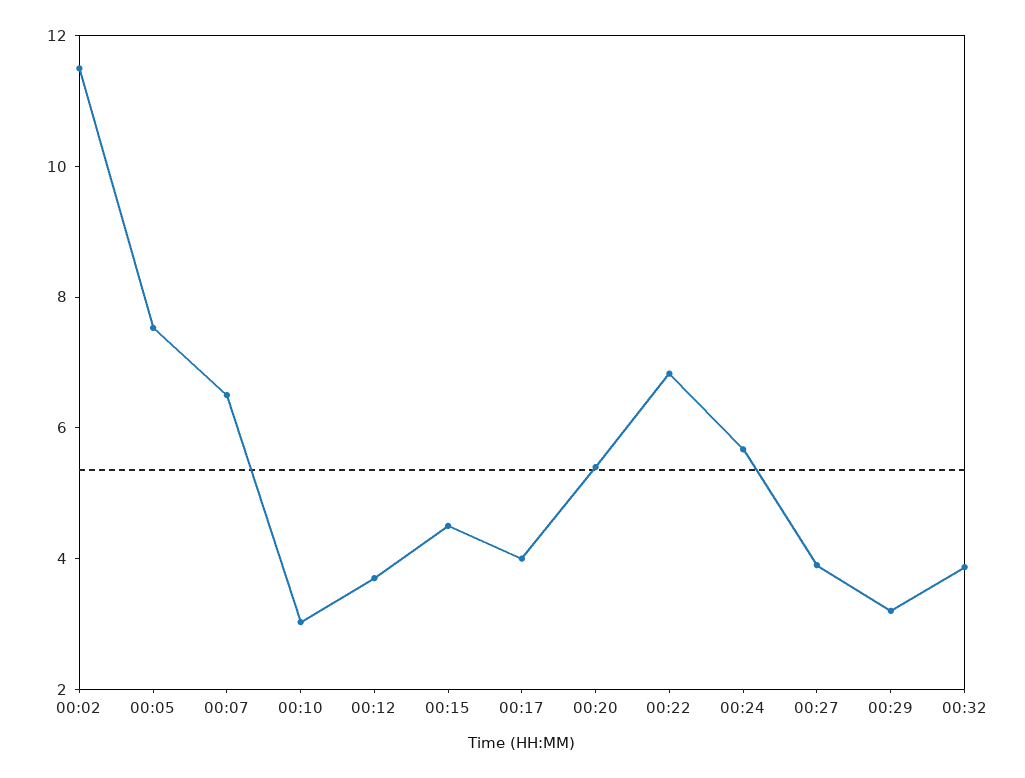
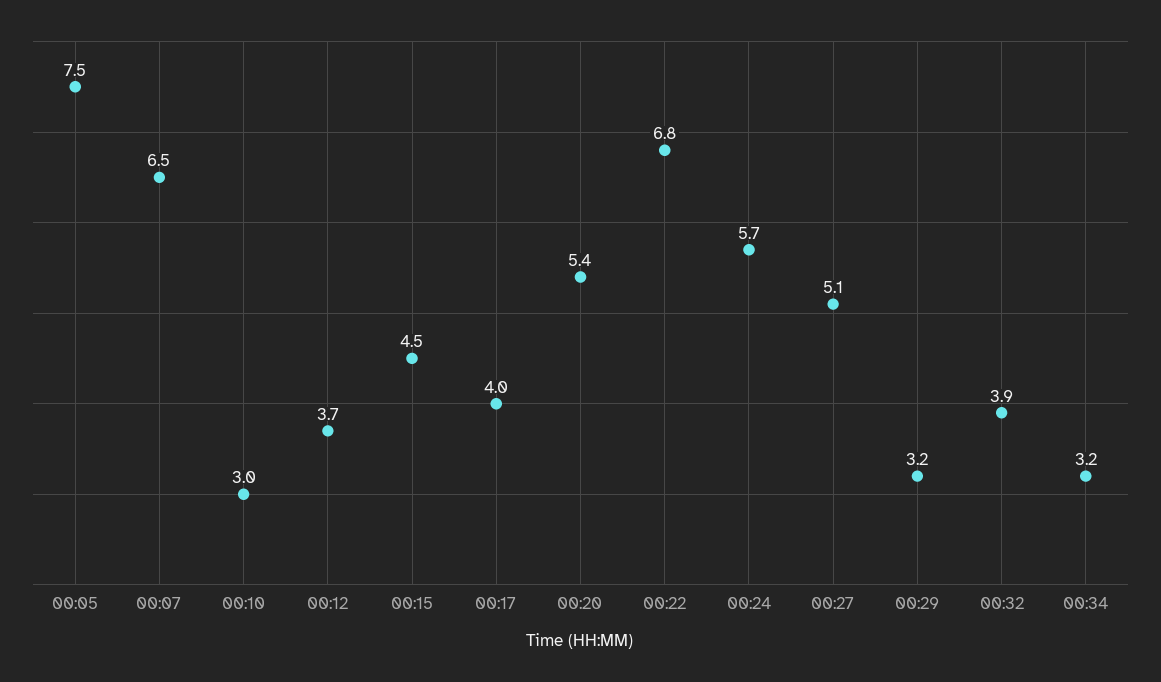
00:02: 11.5 -> none
00:27: 4 -> 5.1
00:34: none -> 3.2

